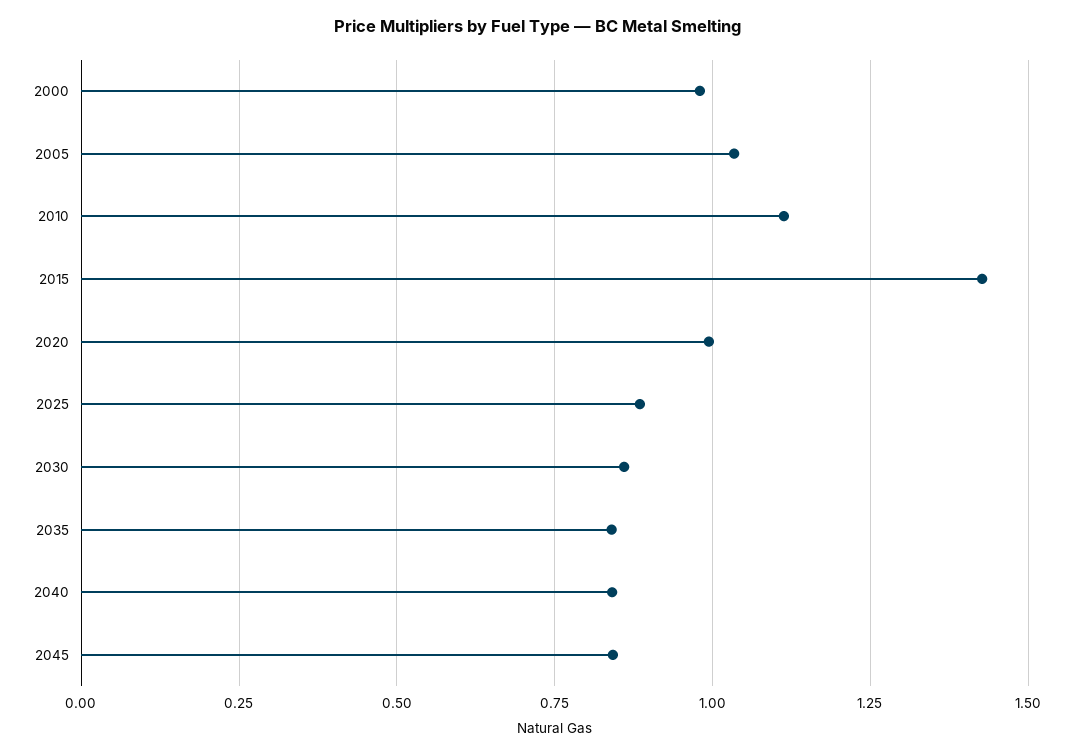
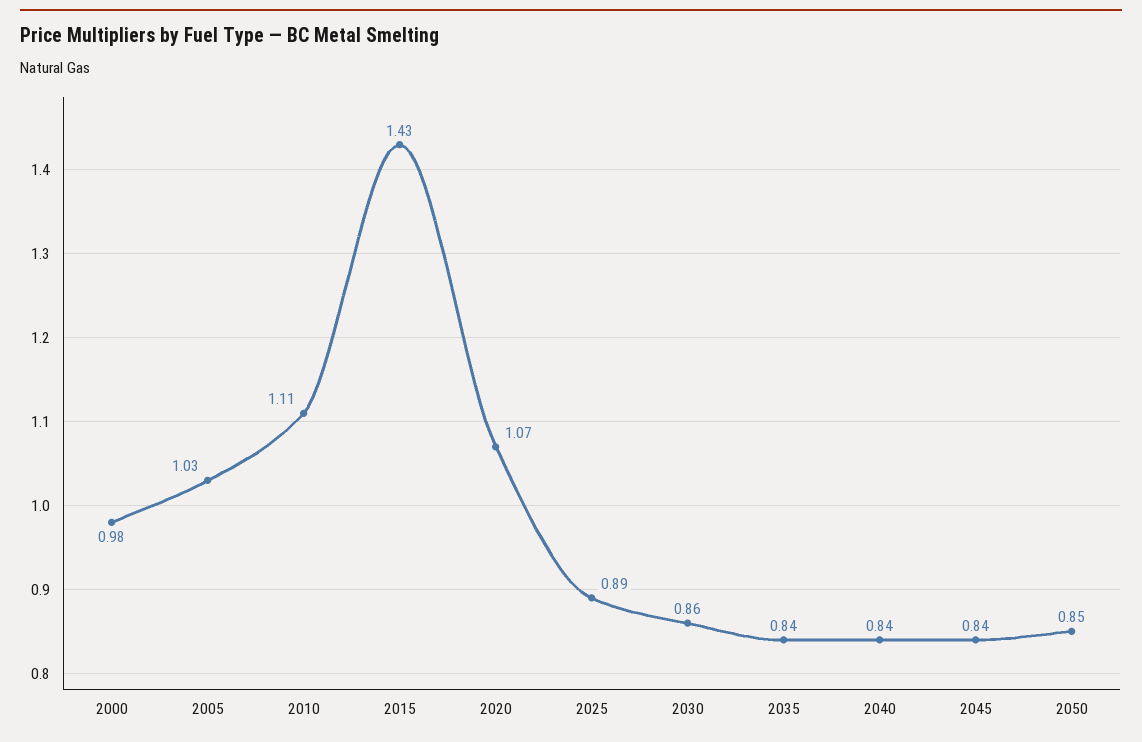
2020: 1 -> 1.07
2050: none -> 0.85

